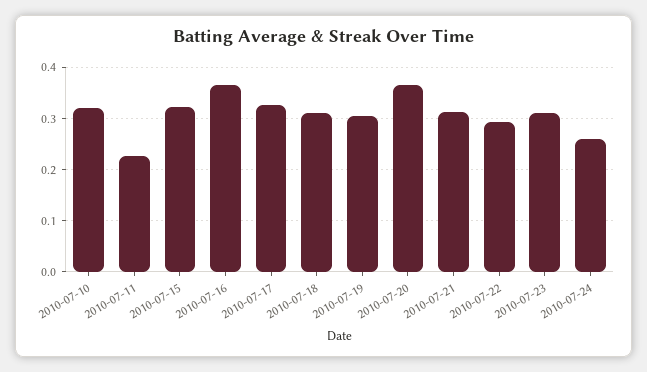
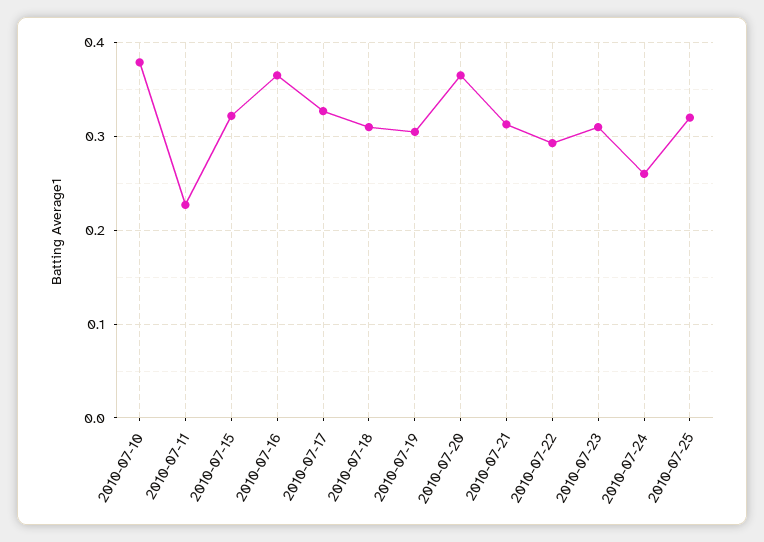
2010-07-10: 0.32 -> 0.38
2010-07-25: none -> 0.32

